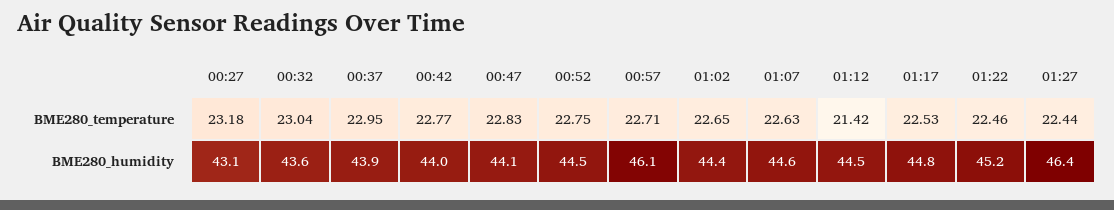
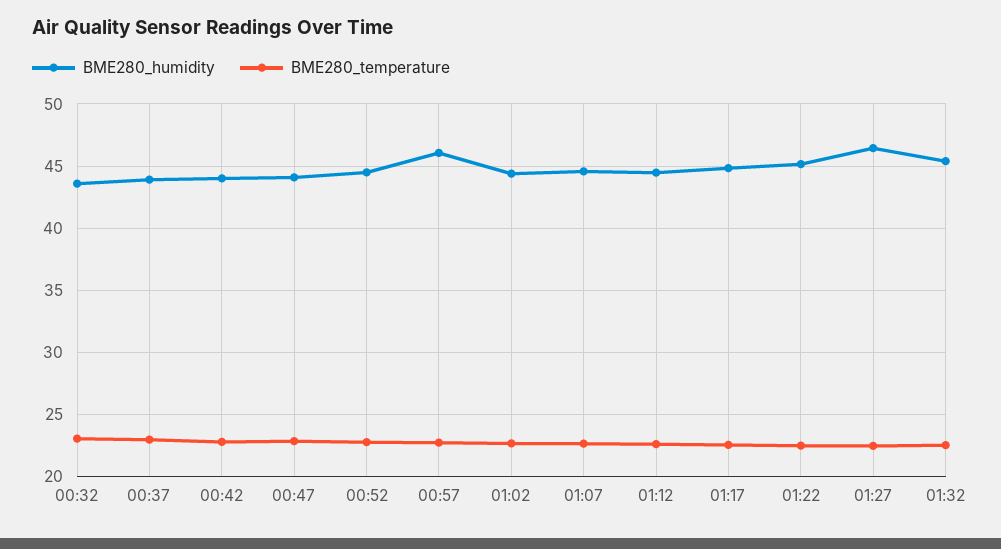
BME280_temperature, 00:27: 23.18 -> none
BME280_temperature, 01:12: 21.42 -> 22.5
BME280_humidity, 00:27: 43.1 -> none
BME280_humidity, 01:32: none -> 45.5
BME280_temperature, 01:32: none -> 22.5

